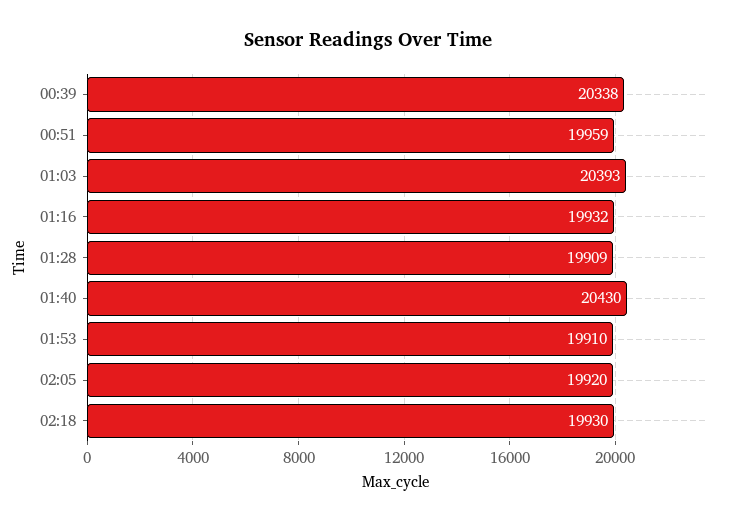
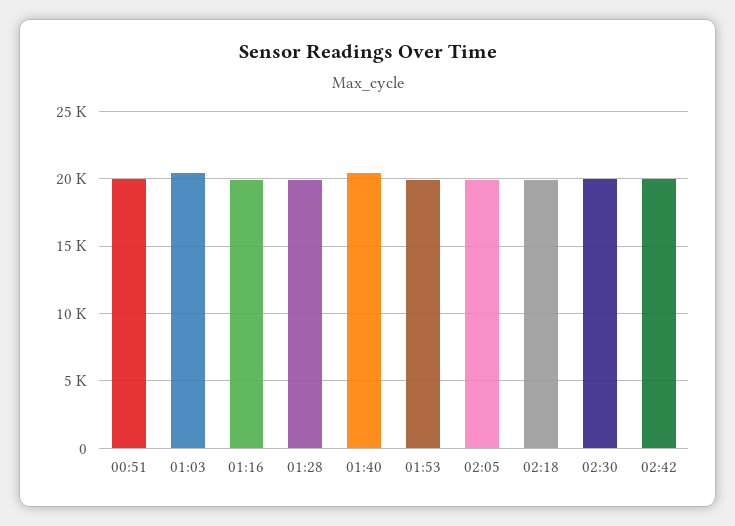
00:39: 20338 -> none
02:30: none -> 20000
02:42: none -> 20000

